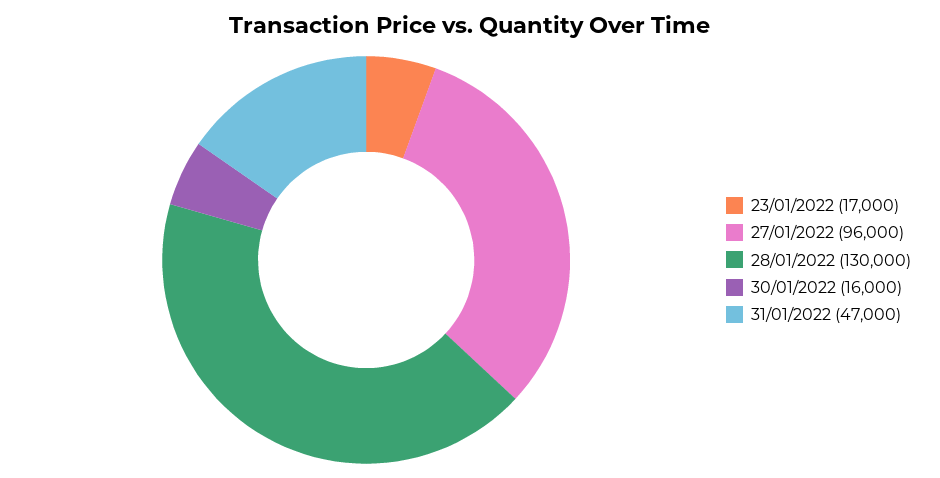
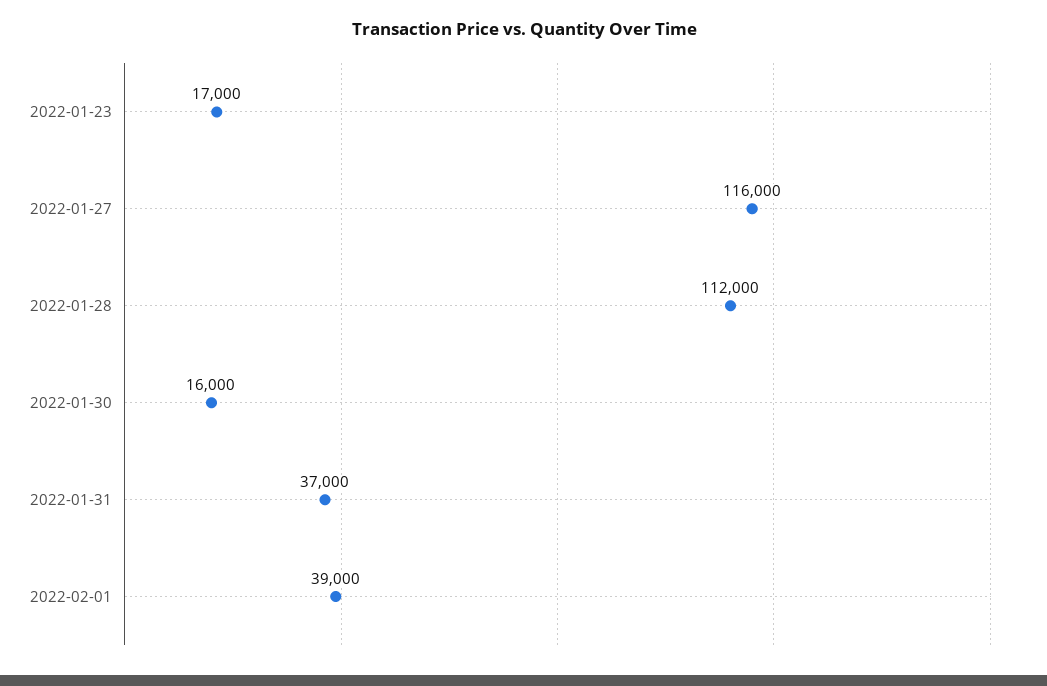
27/01/2022: 96000 -> 116000
28/01/2022: 130000 -> 112000
31/01/2022: 47000 -> 37000
2022-02-01: none -> 39000

